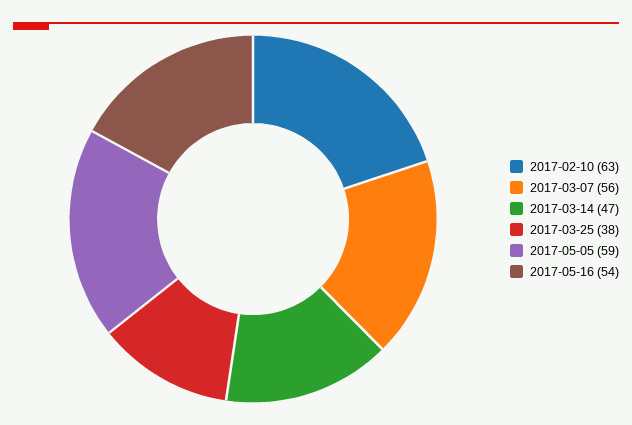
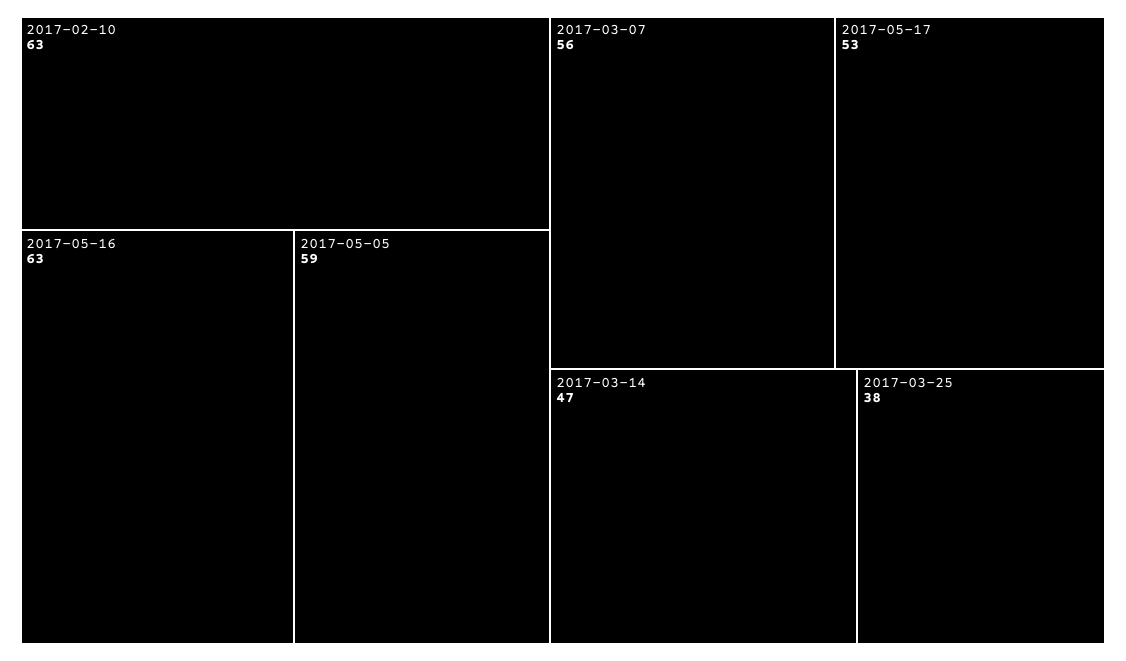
2017-05-16: 54 -> 63
2017-05-17: none -> 53

